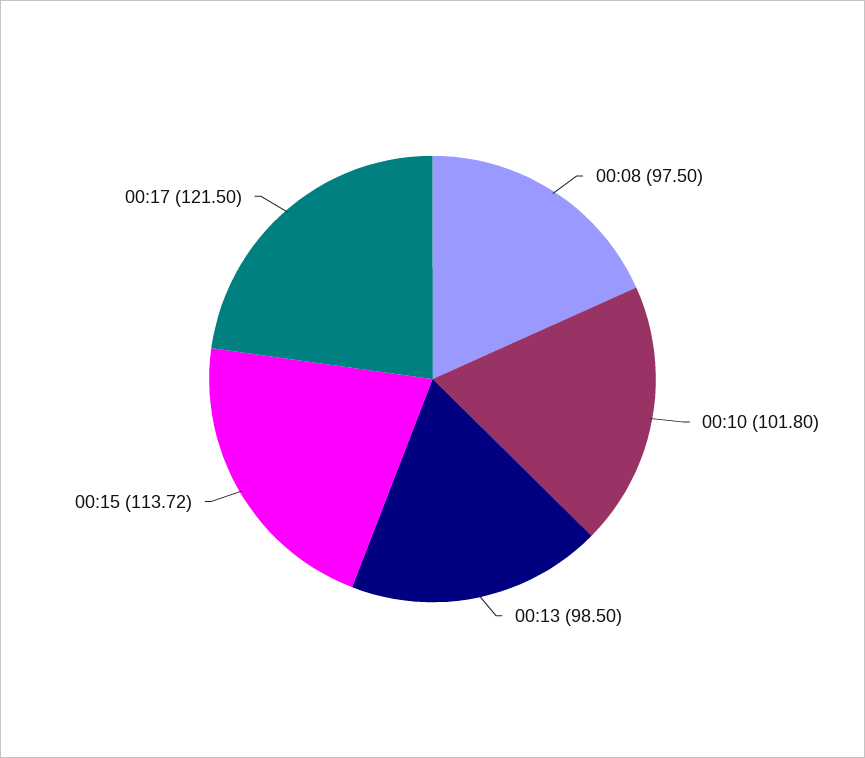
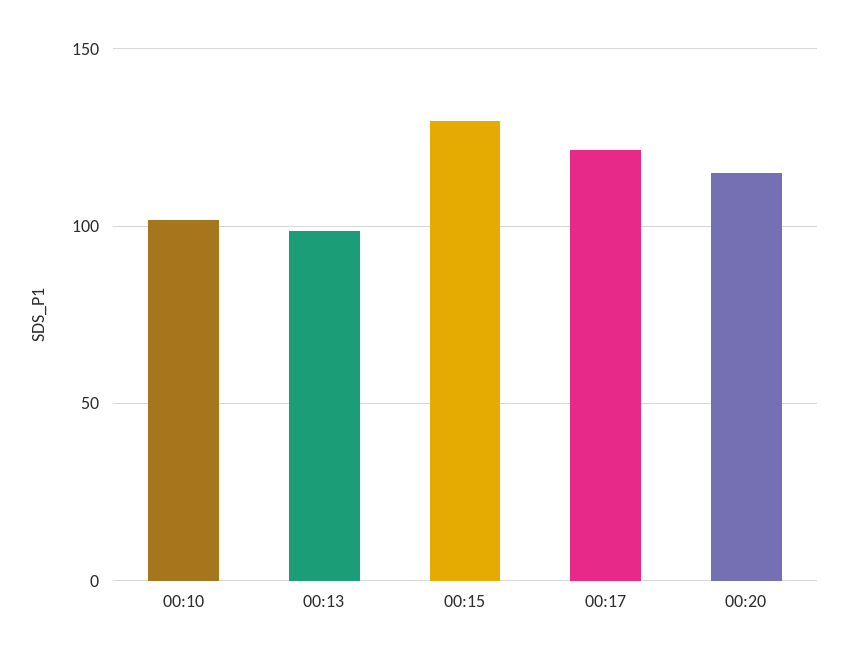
00:08: 97.5 -> none
00:15: 113.72 -> 130
00:20: none -> 115

